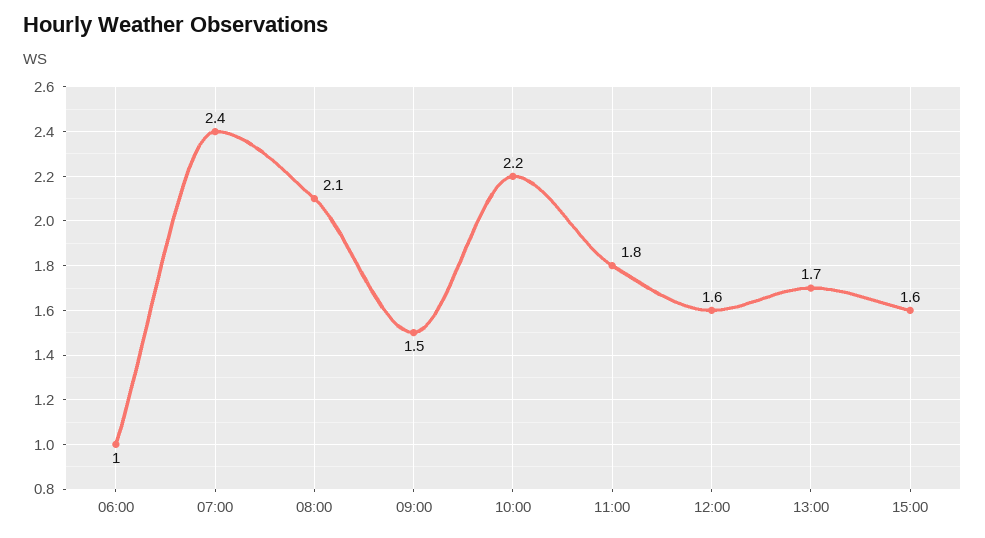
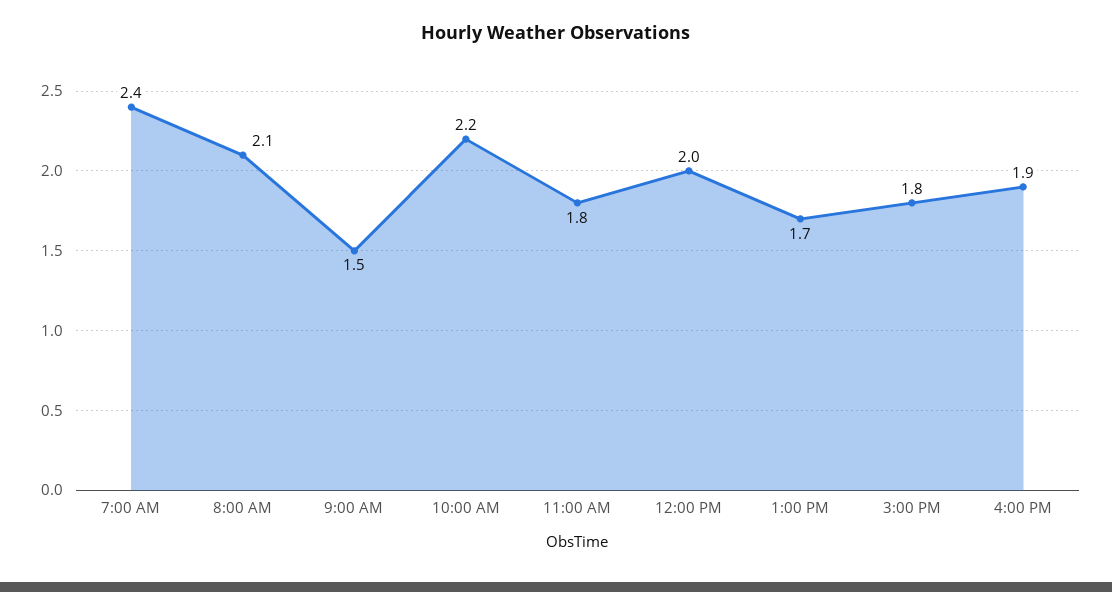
06:00: 1 -> none
12:00: 1.6 -> 2
15:00: 1.6 -> 1.8
4:00 PM: none -> 1.9

